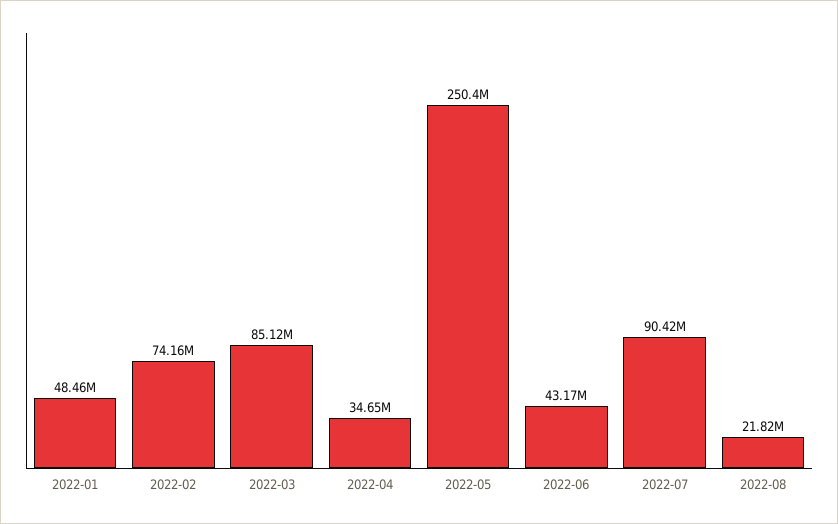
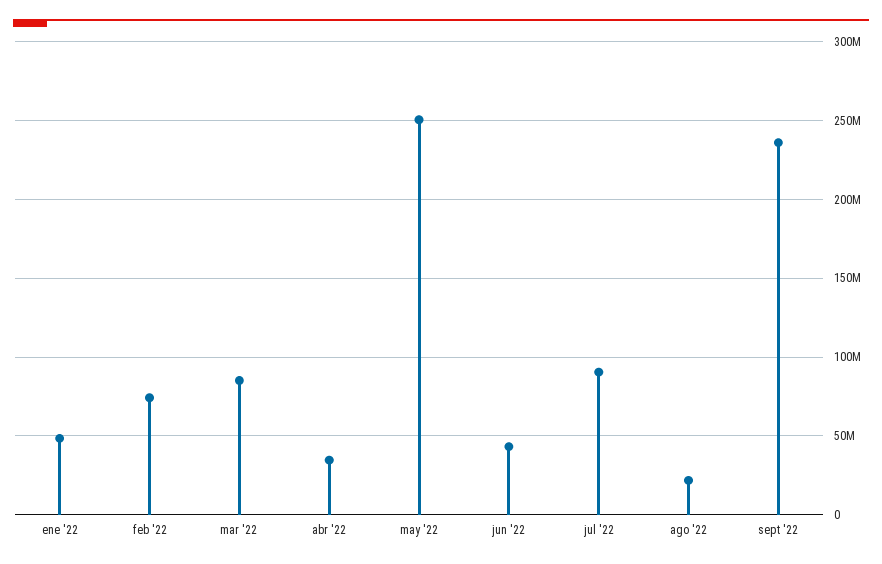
sept '22: none -> 235000000

